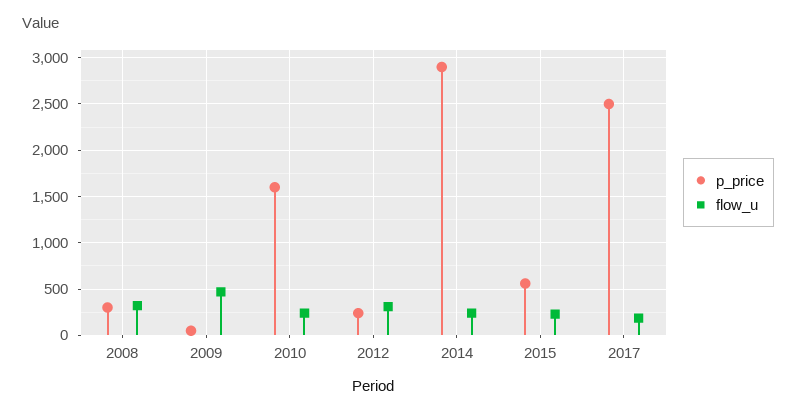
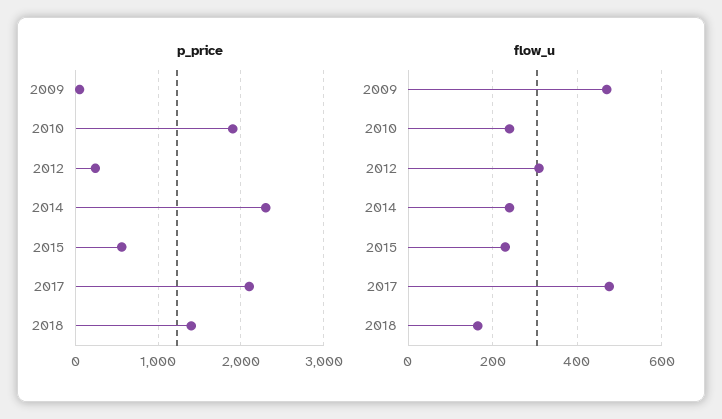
p_price, 2008: 300 -> none
flow_u, 2008: 300 -> none
p_price, 2010: 1600 -> 1900
p_price, 2014: 2900 -> 2300
p_price, 2017: 2500 -> 2100
flow_u, 2017: 200 -> 480
p_price, 2018: none -> 1400
flow_u, 2018: none -> 160

